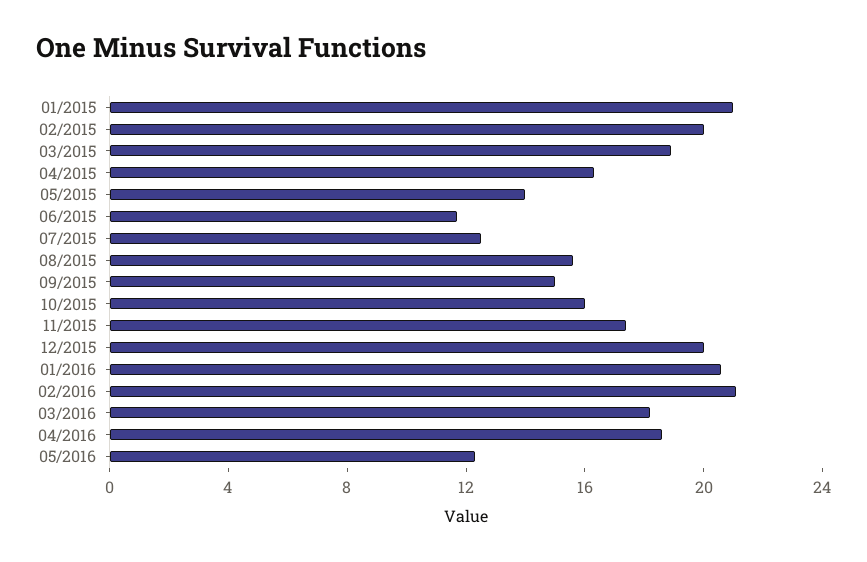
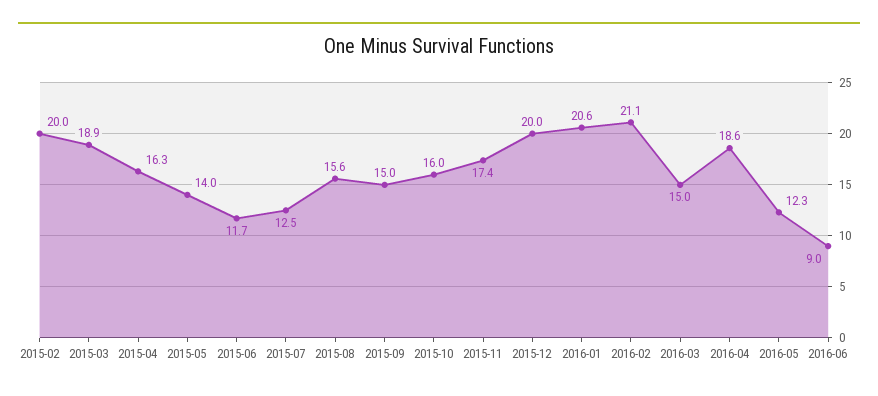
01/2015: 21 -> none
03/2016: 18 -> 15
2016-06: none -> 9

